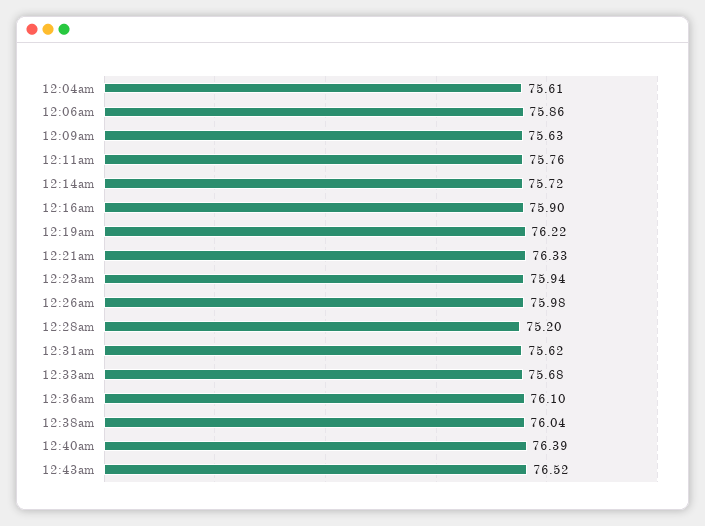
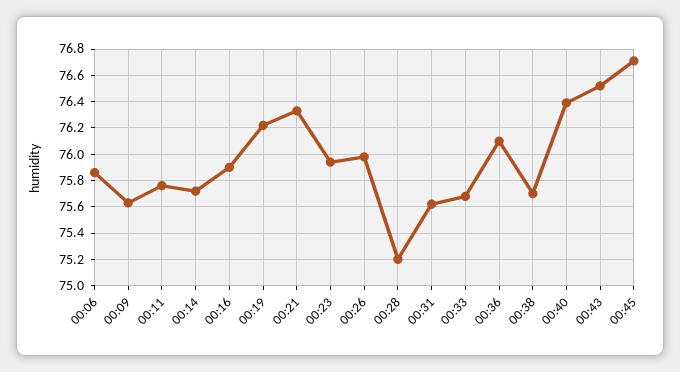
12:04am: 75.61 -> none
12:38am: 76.04 -> 75.7
00:45: none -> 76.7

